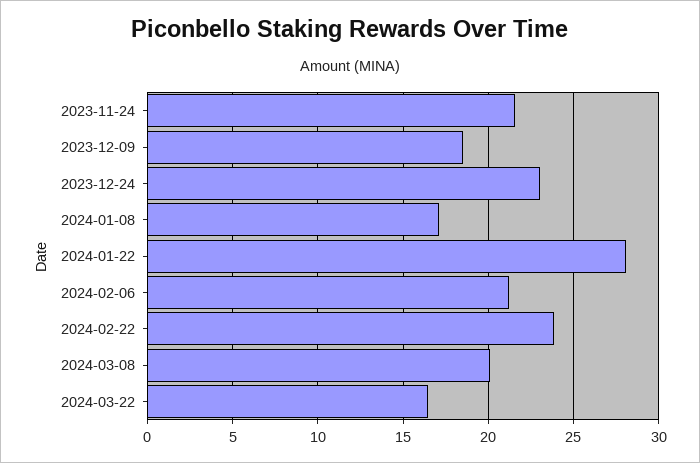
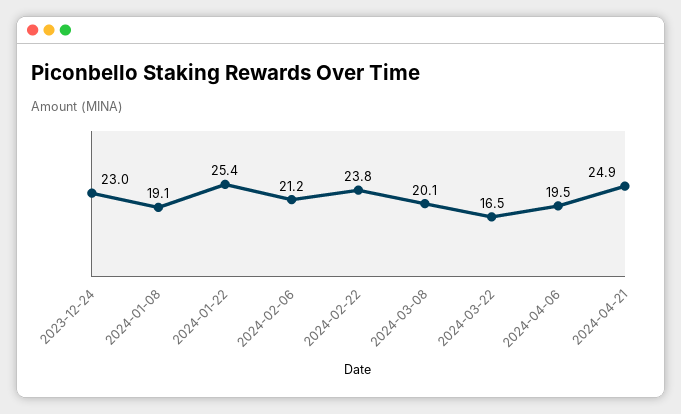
2023-11-24: 21.5 -> none
2023-12-09: 18.5 -> none
2024-01-08: 17 -> 19.1
2024-01-22: 28 -> 25.4
2024-04-06: none -> 19.5
2024-04-21: none -> 24.9

